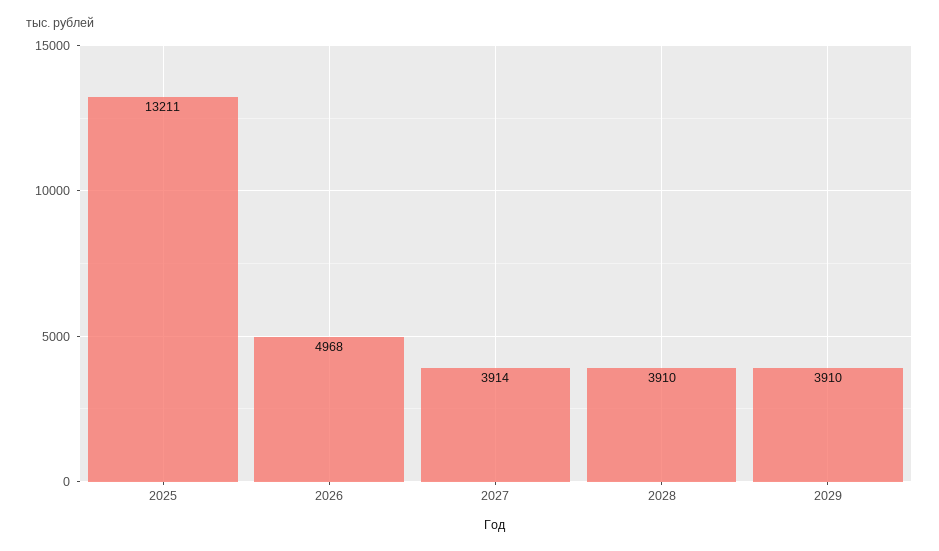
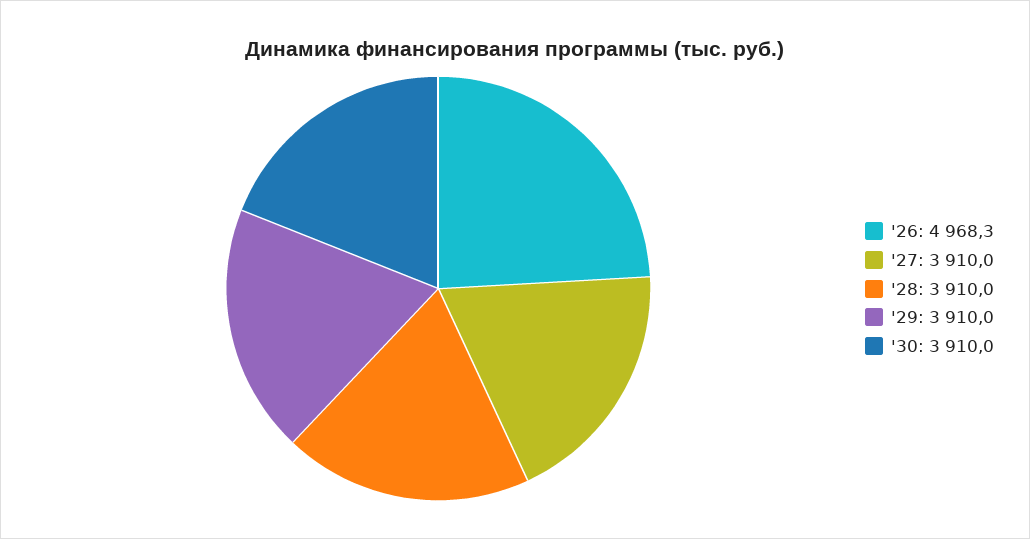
2025: 13211 -> none
2027: 3914 -> 3910
'30: none -> 3910

